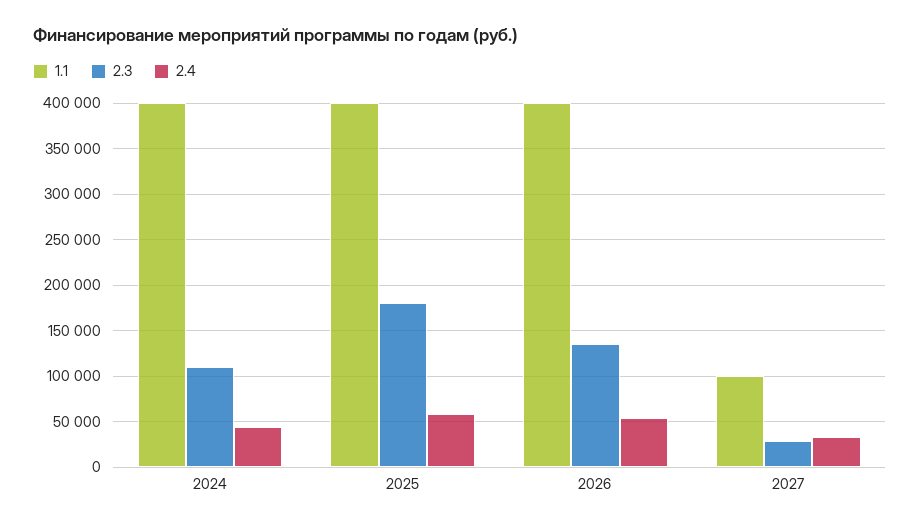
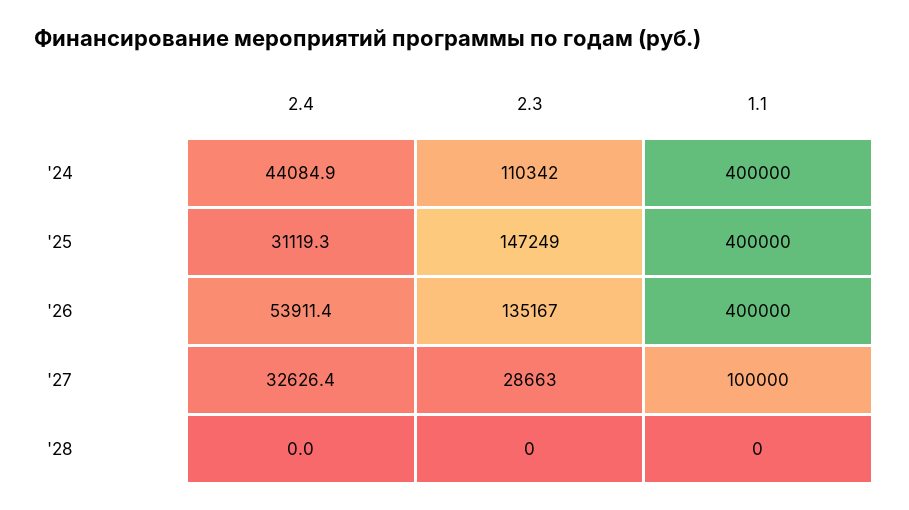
2.3, 2025: 180000 -> 147249
2.4, 2025: 60000 -> 31119.3
2.4, '28: none -> 0
2.3, '28: none -> 0
1.1, '28: none -> 0

